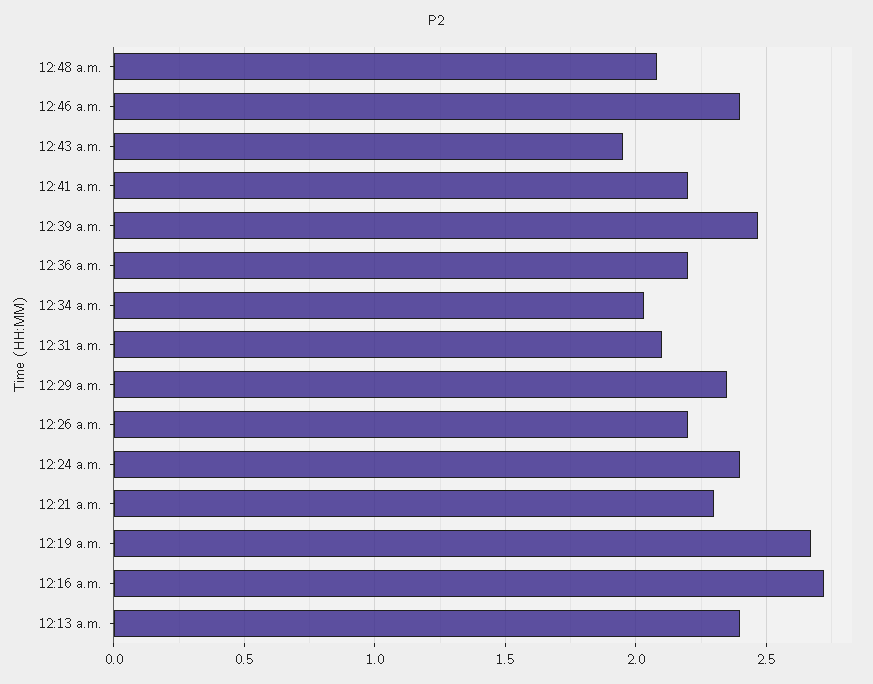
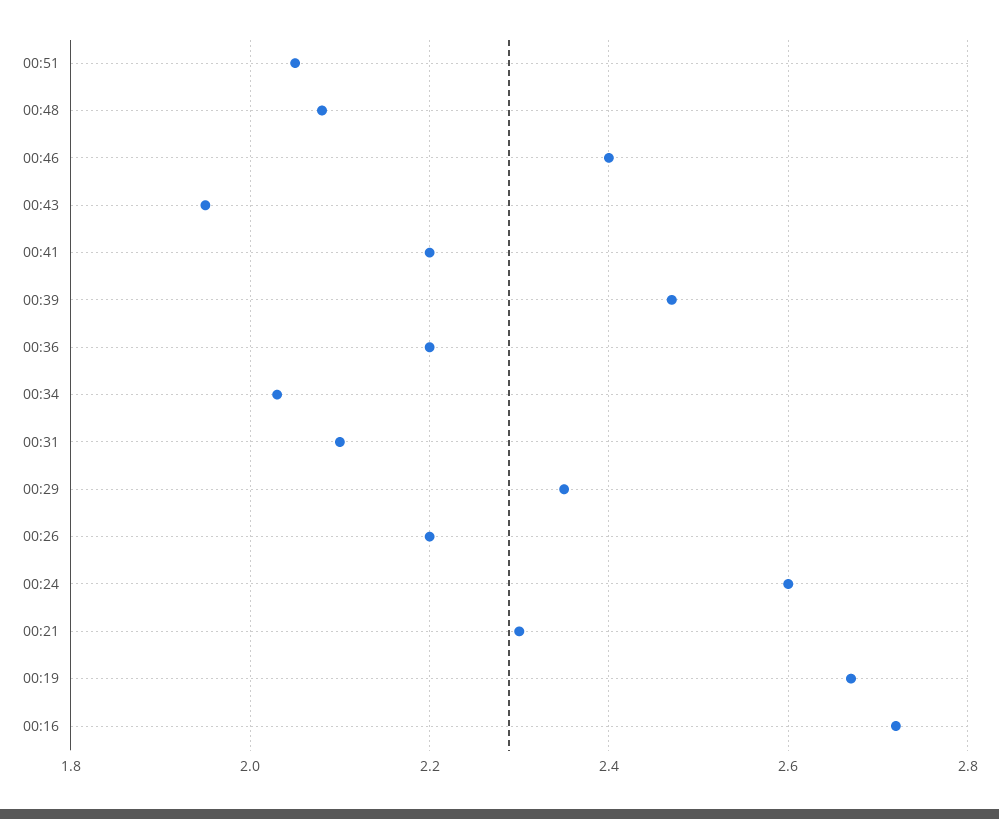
12:24 a.m.: 2.4 -> 2.6
12:13 a.m.: 2.4 -> none
00:51: none -> 2.05

